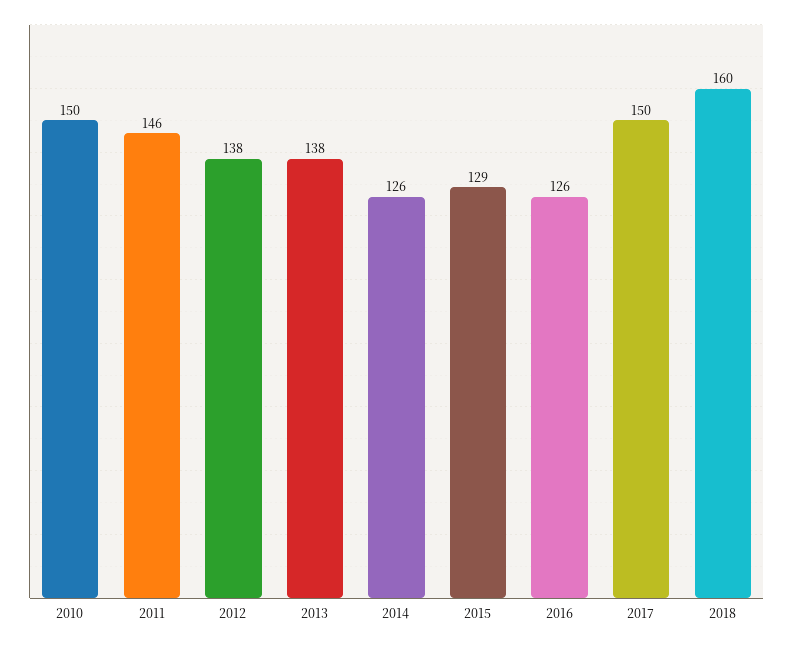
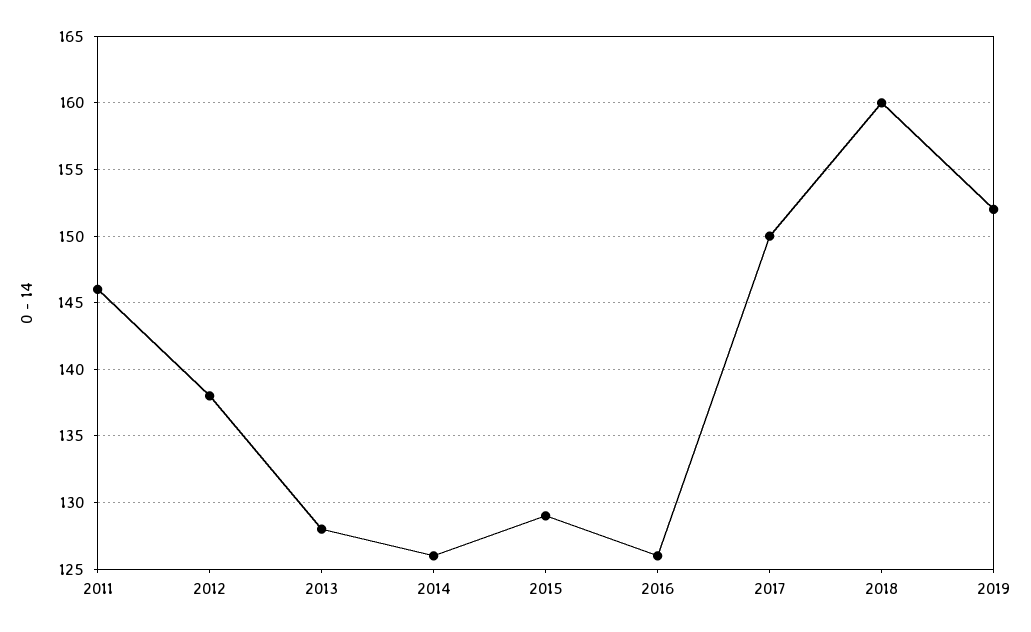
2010: 150 -> none
2013: 138 -> 128
2019: none -> 152

